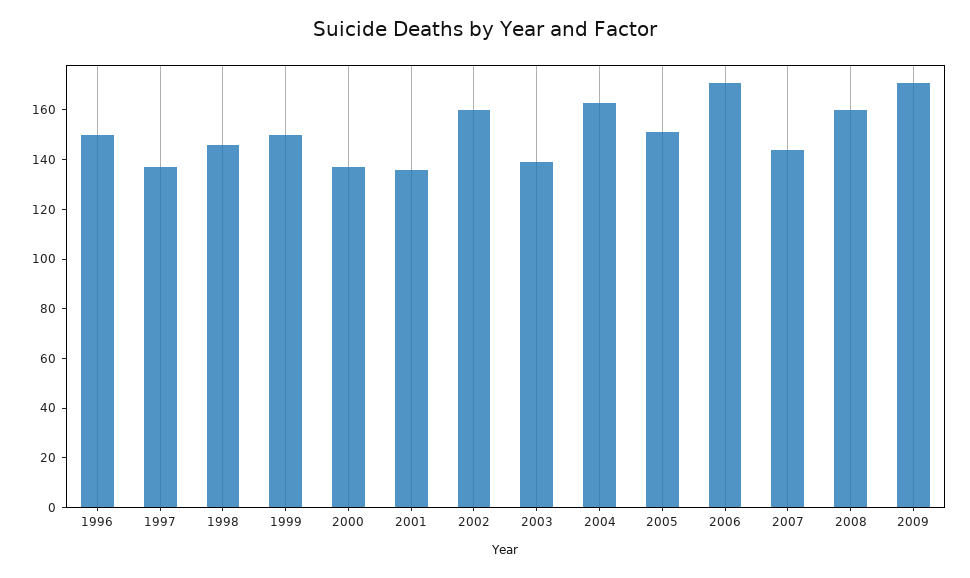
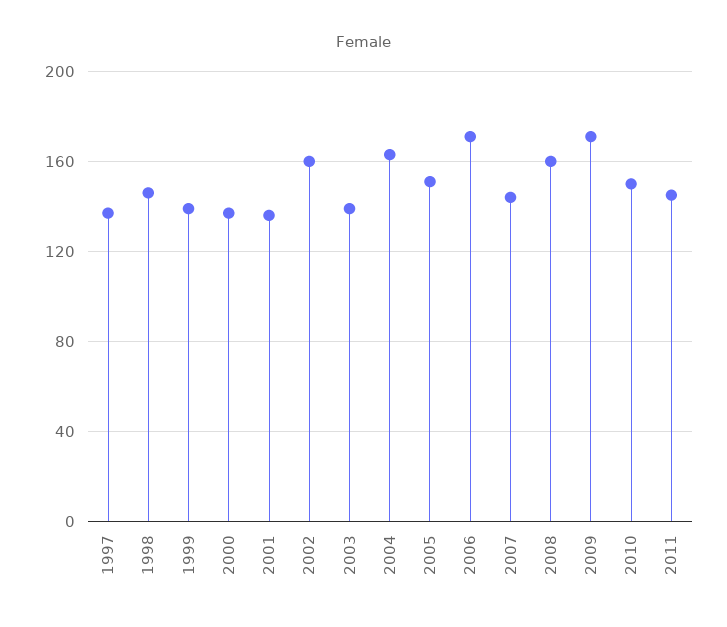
1996: 150 -> none
1999: 150 -> 140
2010: none -> 150
2011: none -> 145

